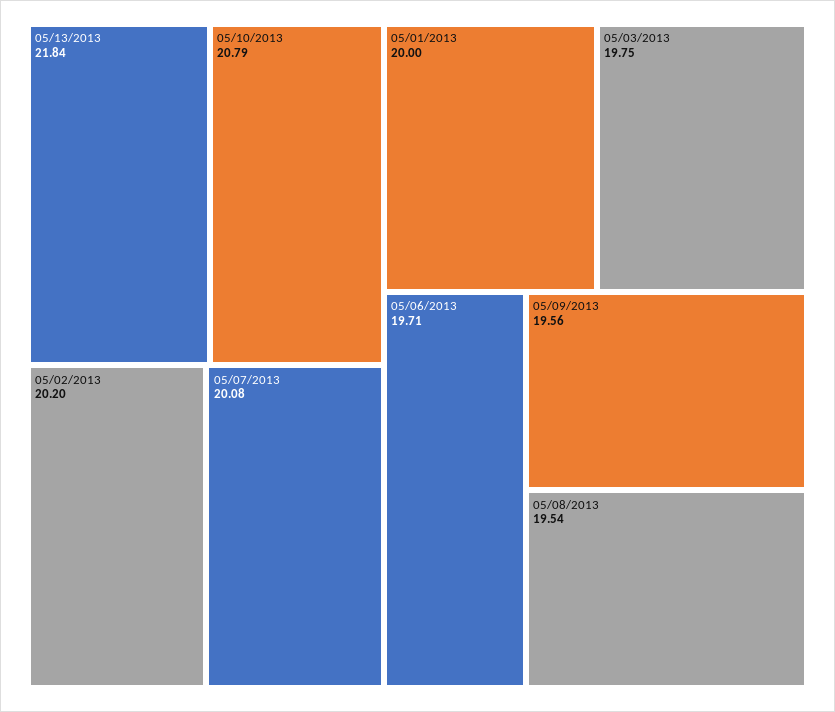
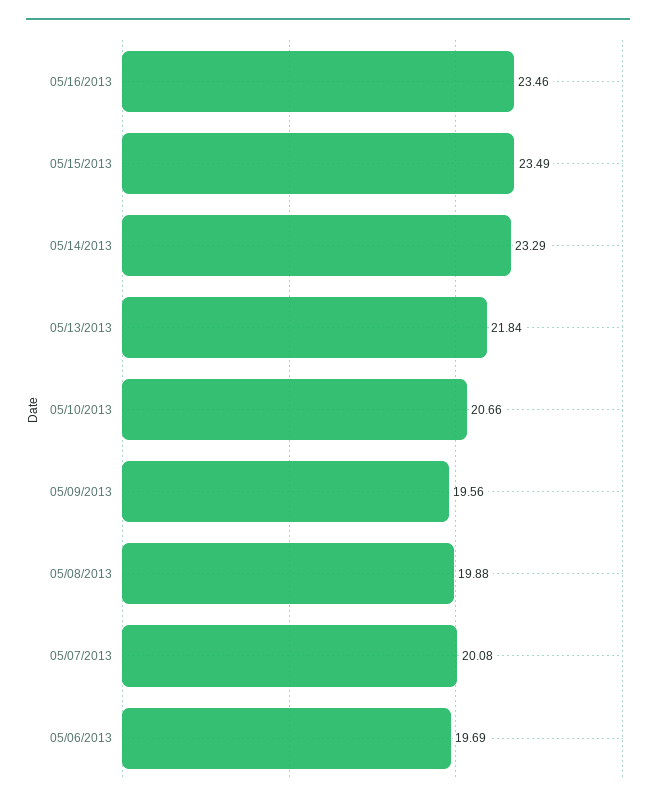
05/10/2013: 20.79 -> 20.66
05/02/2013: 20.2 -> none
05/01/2013: 20 -> none
05/03/2013: 19.75 -> none
05/06/2013: 19.71 -> 19.69
05/08/2013: 19.54 -> 19.88
05/16/2013: none -> 23.46
05/15/2013: none -> 23.49
05/14/2013: none -> 23.29

